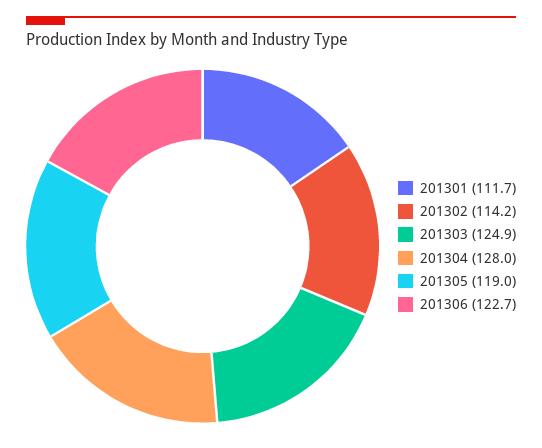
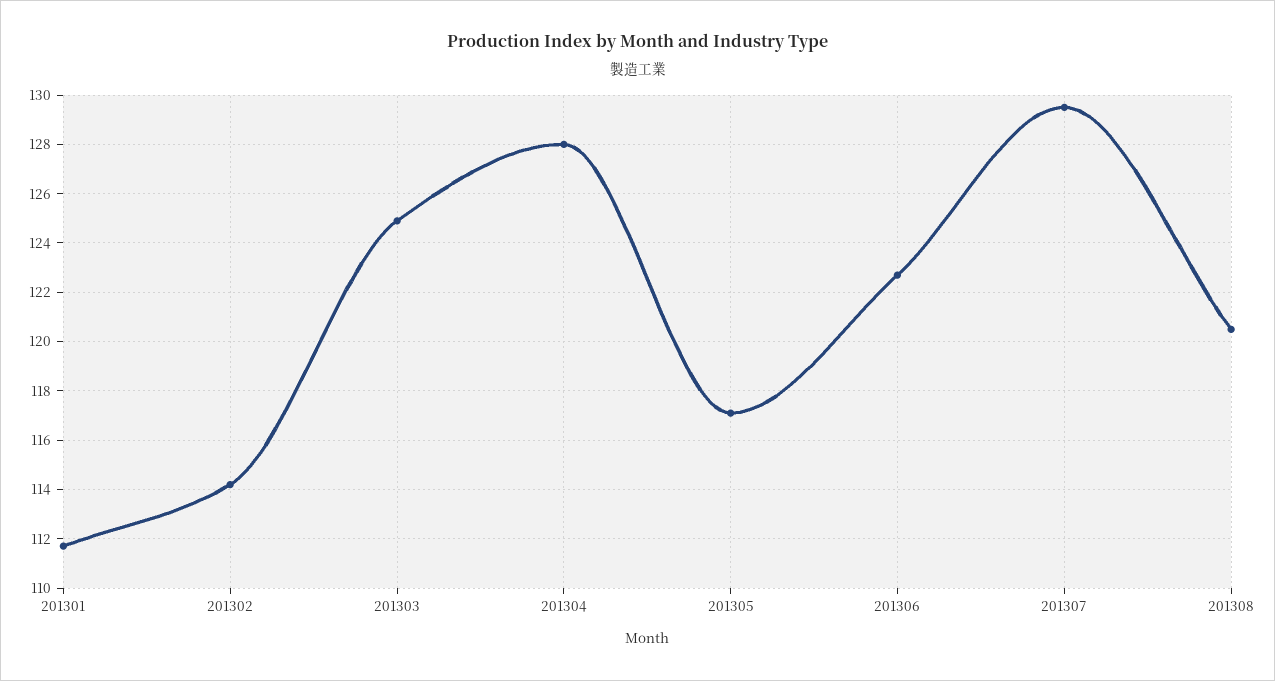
201305: 119 -> 117
201307: none -> 129.5
201308: none -> 120.5

